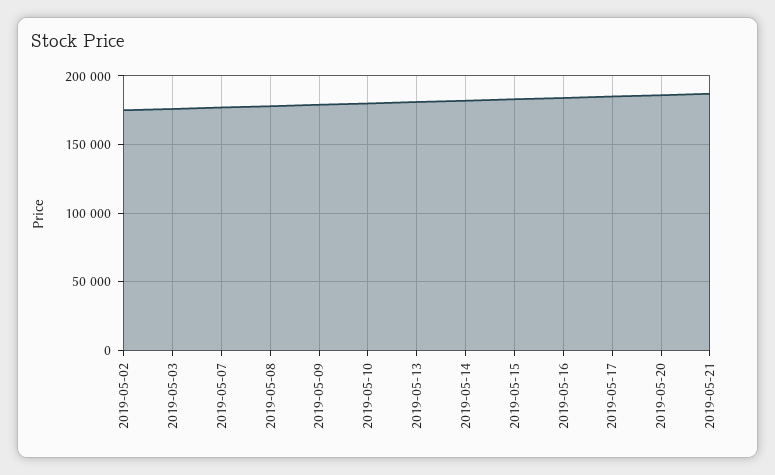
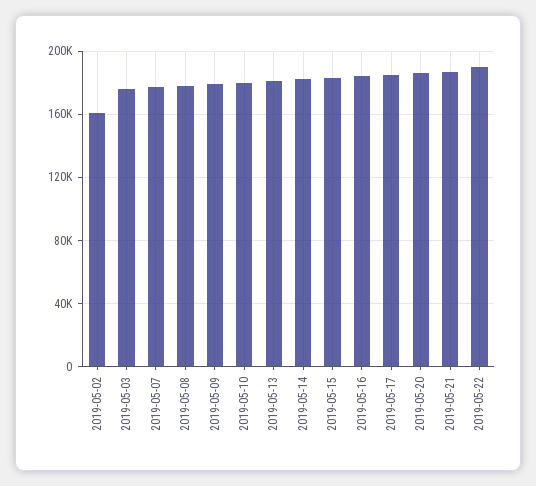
2019-05-02: 175000 -> 160000
2019-05-22: none -> 190000

